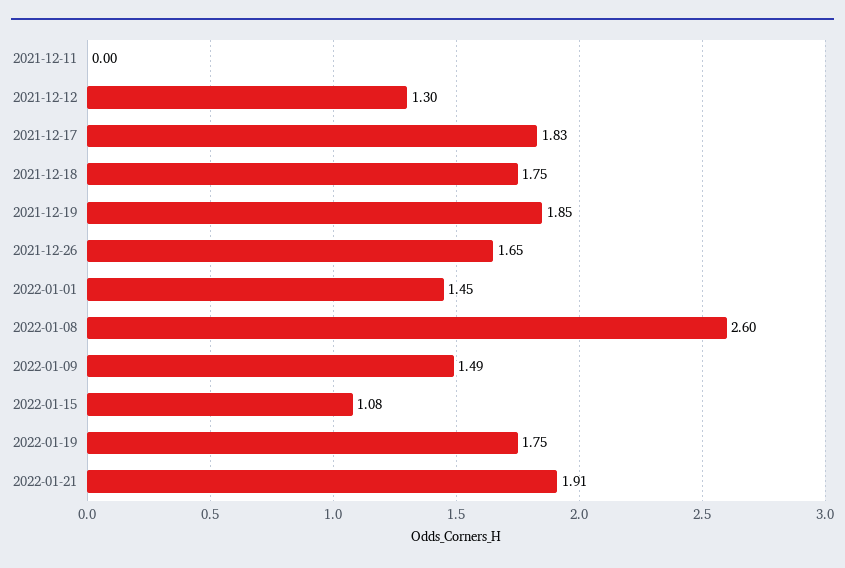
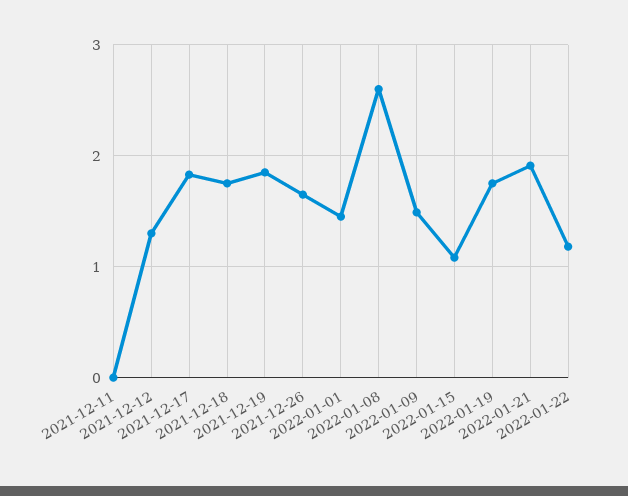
2022-01-22: none -> 1.2

